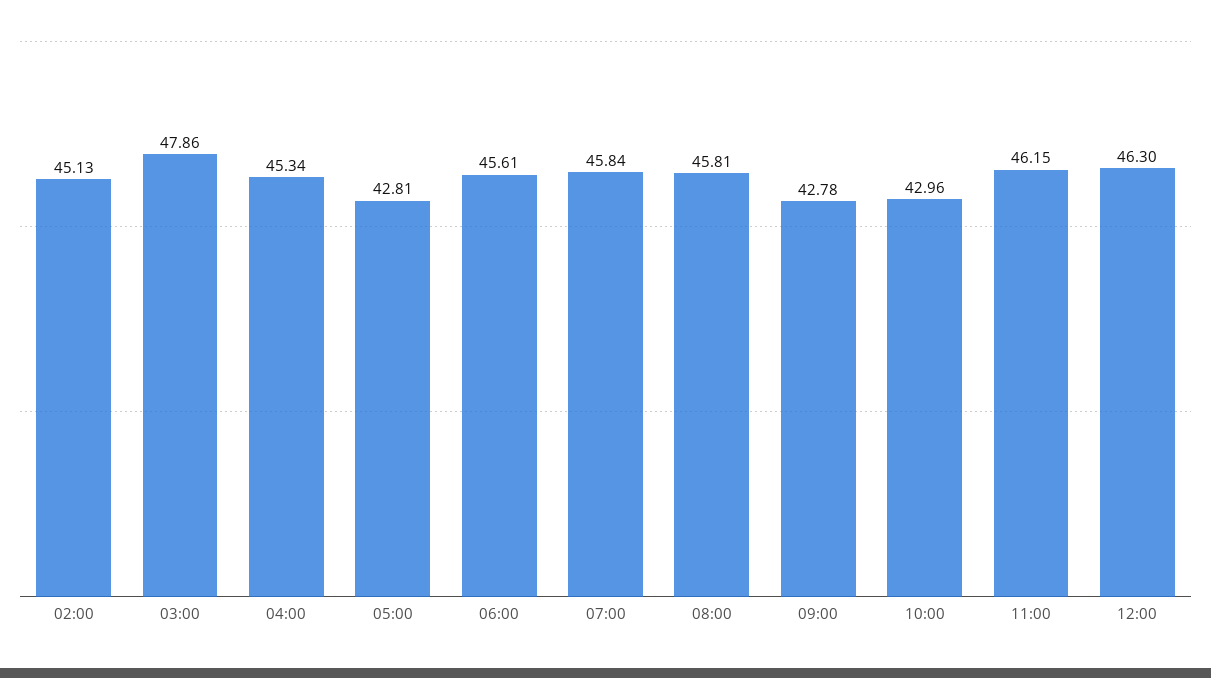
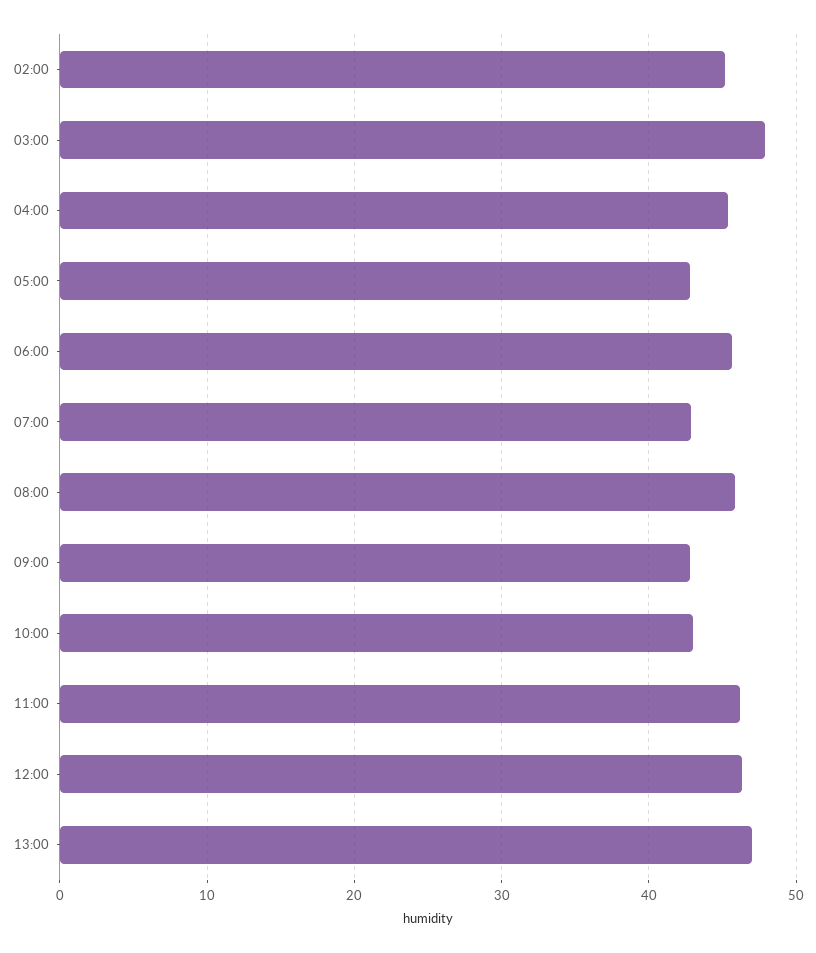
07:00: 45.84 -> 43
13:00: none -> 47

